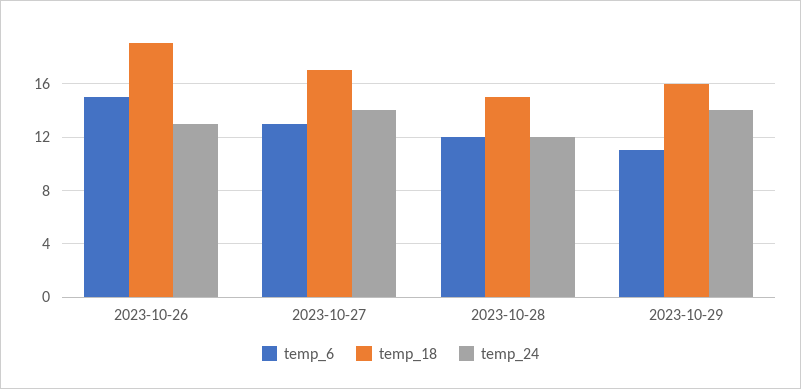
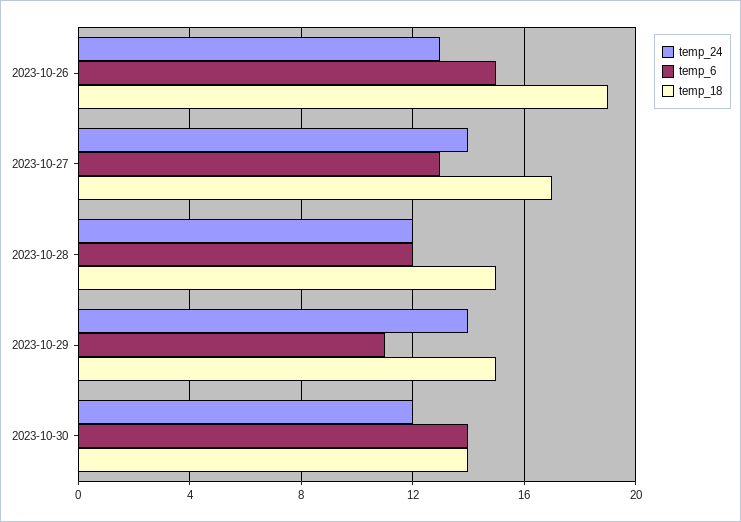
temp_18, 2023-10-29: 16 -> 15
temp_24, 2023-10-30: none -> 12
temp_6, 2023-10-30: none -> 14
temp_18, 2023-10-30: none -> 14

